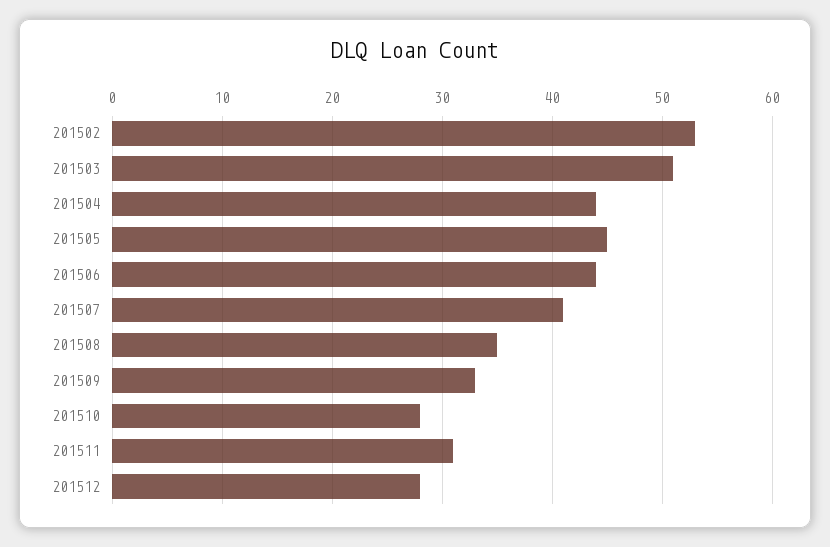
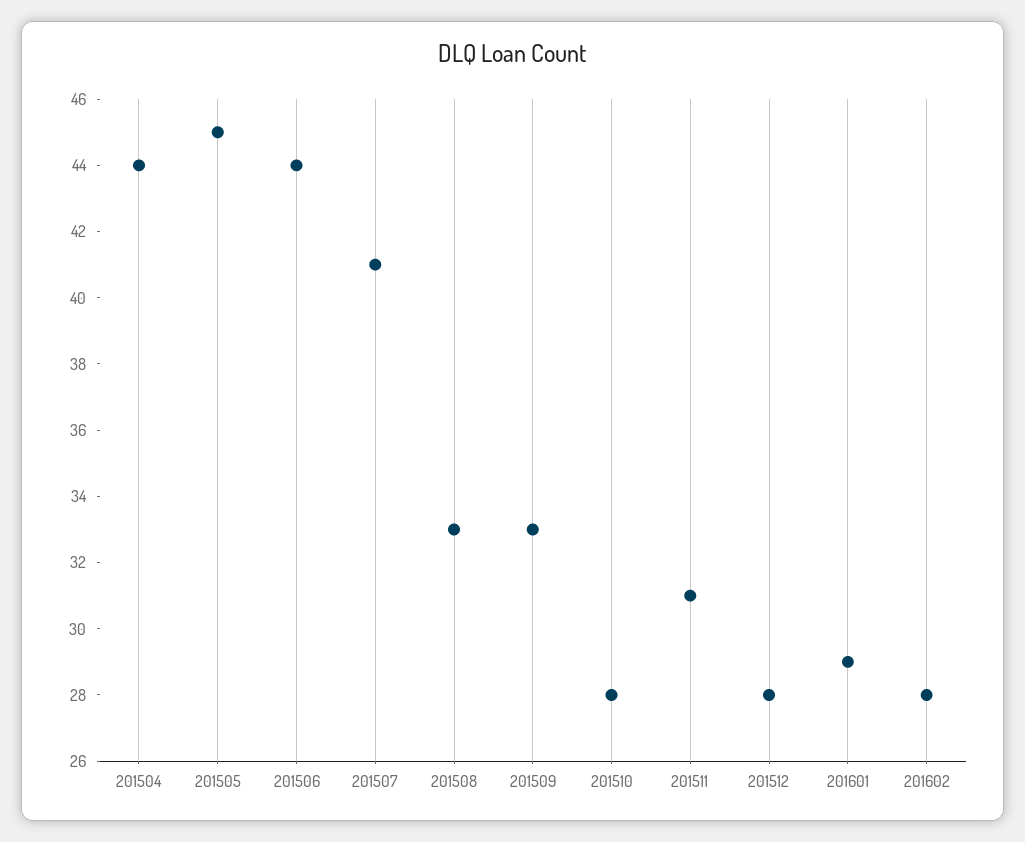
201502: 53 -> none
201503: 51 -> none
201508: 35 -> 33
201601: none -> 29
201602: none -> 28

